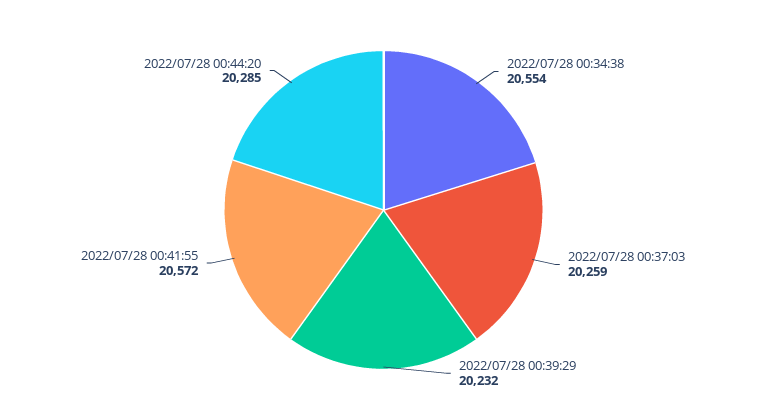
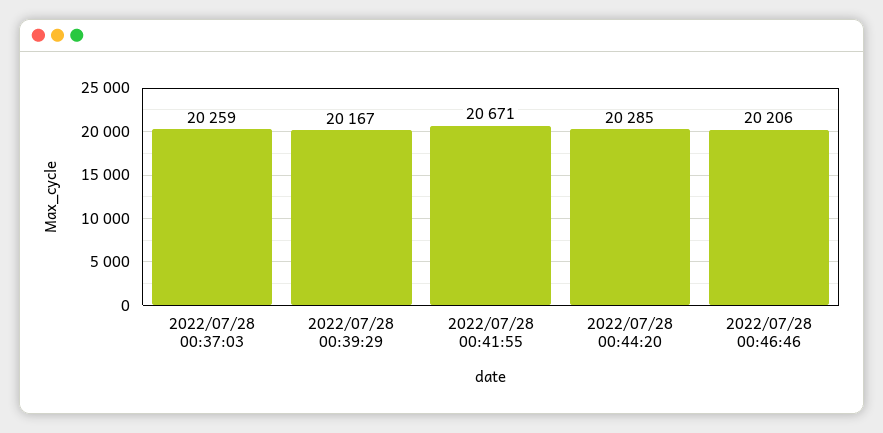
2022/07/28 00:34:38: 20554 -> none
2022/07/28 00:39:29: 20232 -> 20167
2022/07/28 00:41:55: 20572 -> 20671
2022/07/28 00:46:46: none -> 20206

